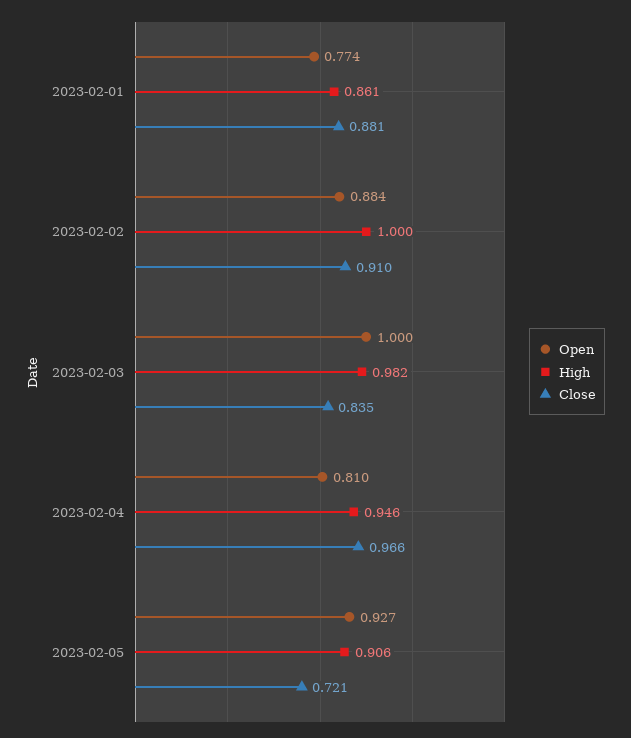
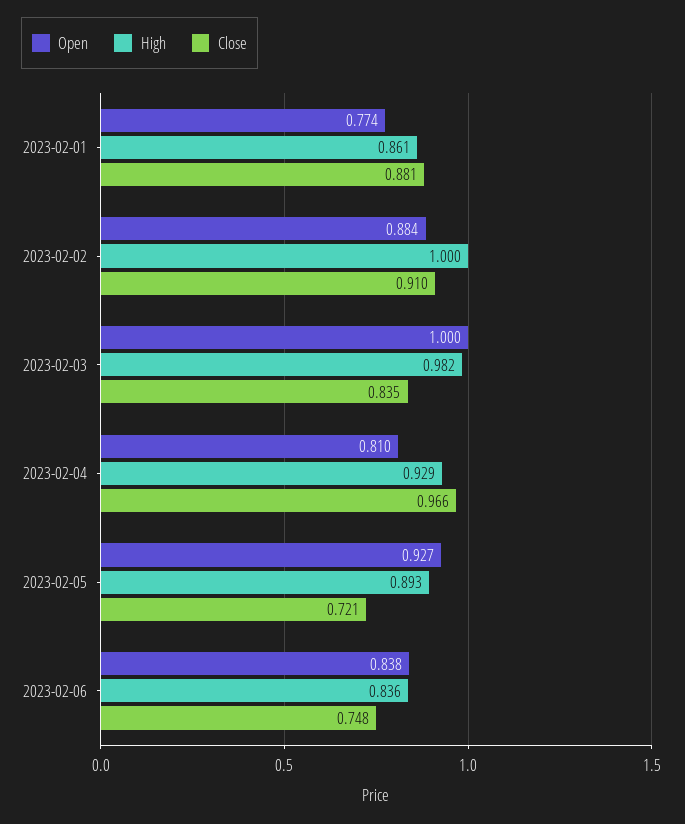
High, 2023-02-04: 0.946 -> 0.929
High, 2023-02-05: 0.906 -> 0.893
Open, 2023-02-06: none -> 0.838
High, 2023-02-06: none -> 0.836
Close, 2023-02-06: none -> 0.748

